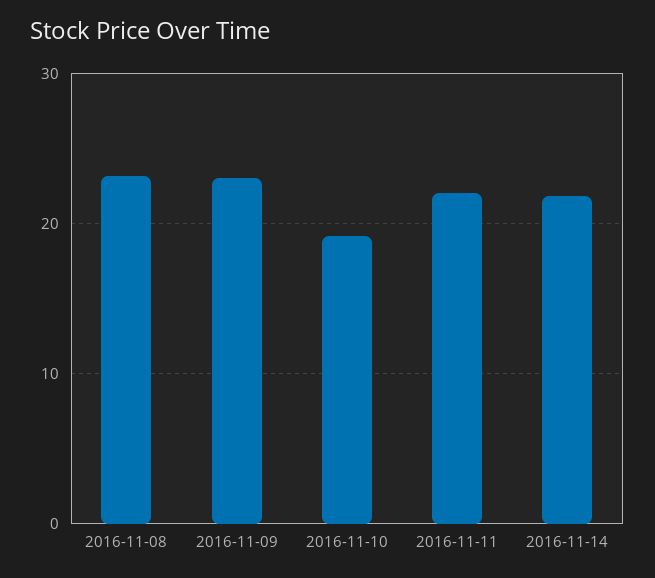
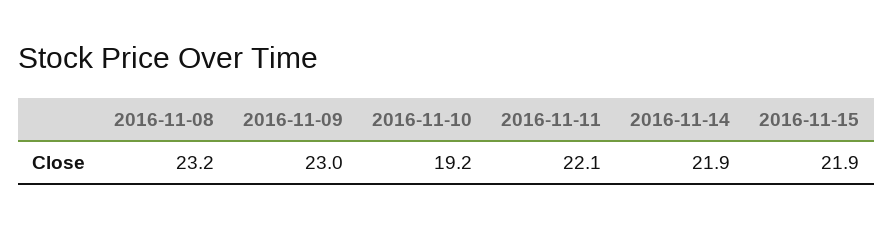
2016-11-15: none -> 21.9

